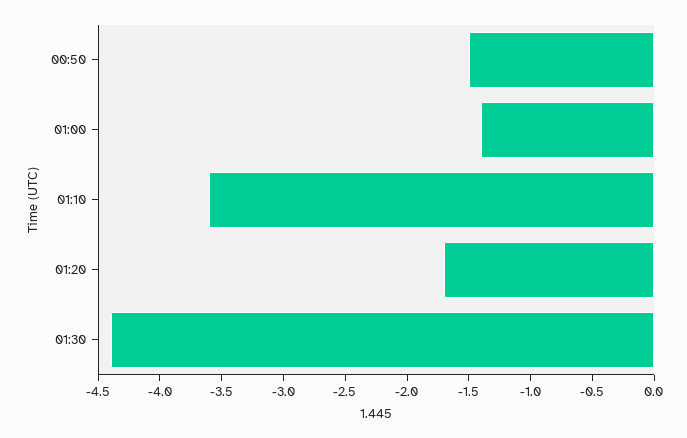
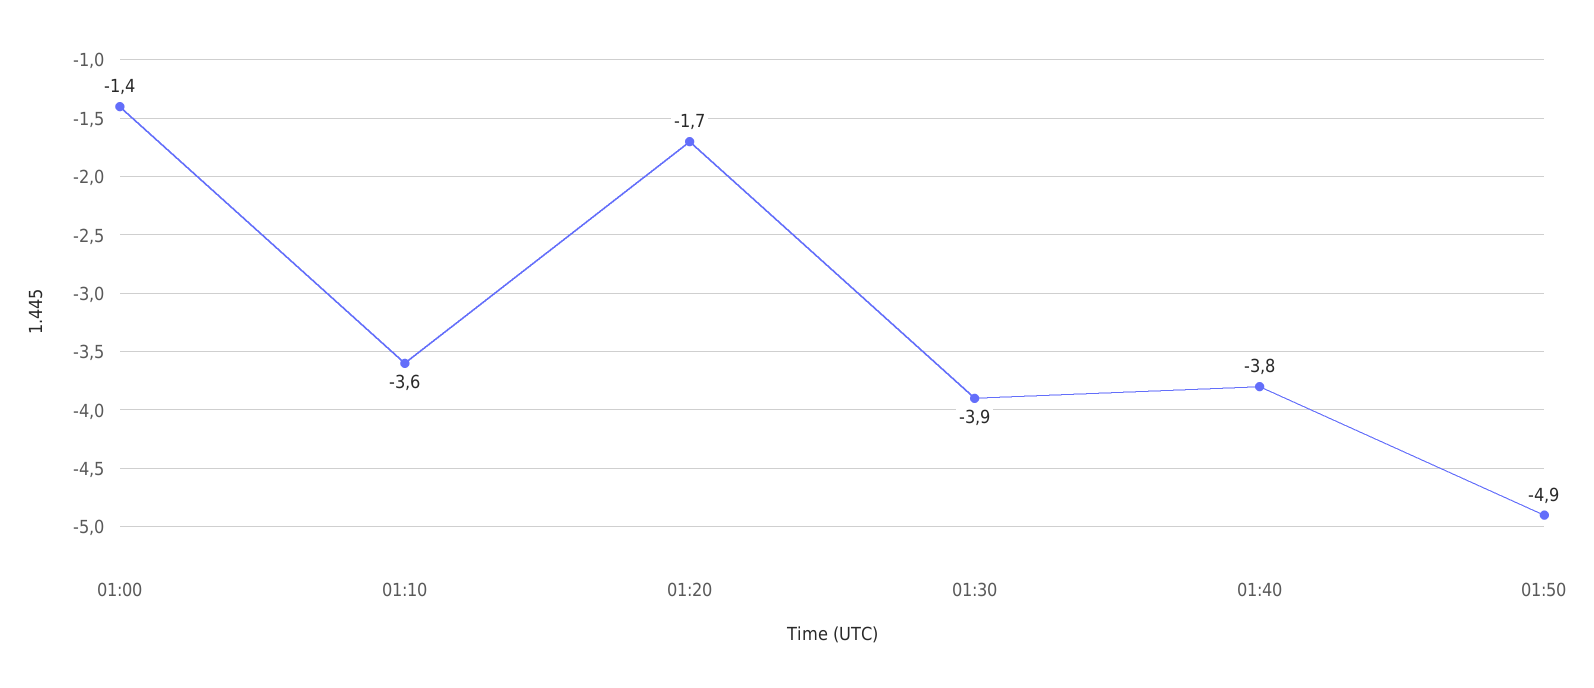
00:50: -1.5 -> none
01:30: -4.4 -> -3.9
01:40: none -> -3.8
01:50: none -> -4.9

